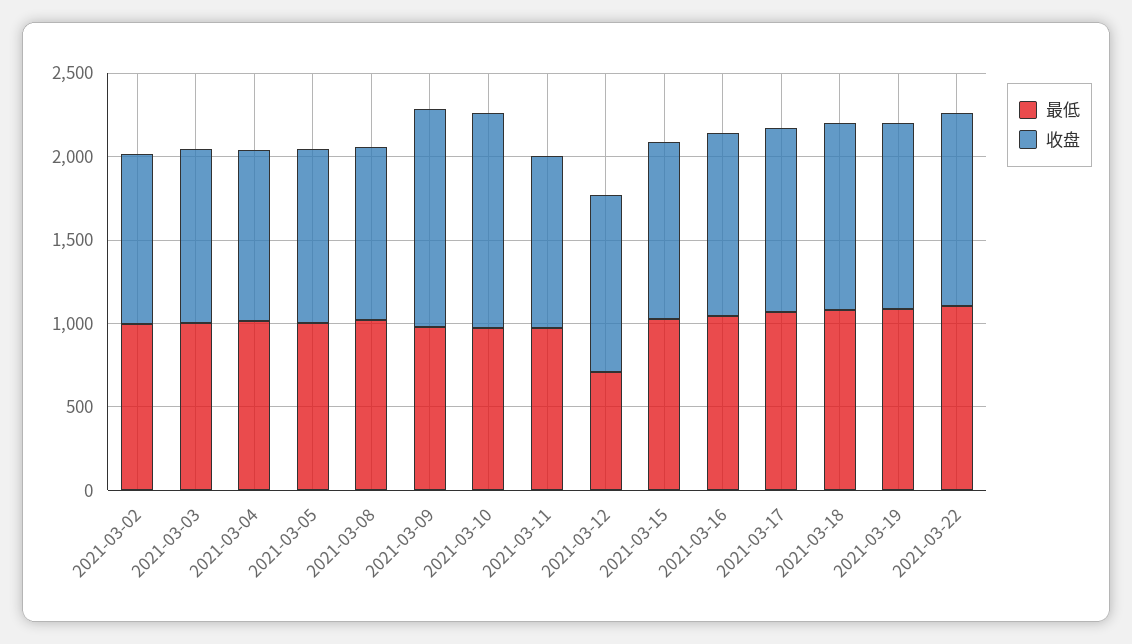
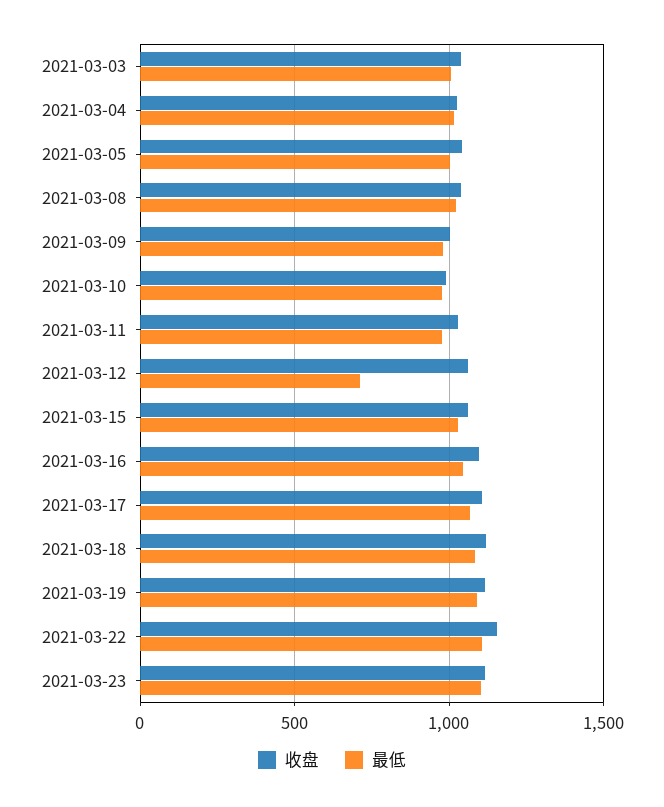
最低, 2021-03-02: 1000 -> none
收盘, 2021-03-02: 1000 -> none
收盘, 2021-03-09: 1300 -> 1000
收盘, 2021-03-10: 1300 -> 1000
收盘, 2021-03-23: none -> 1100
最低, 2021-03-23: none -> 1100

